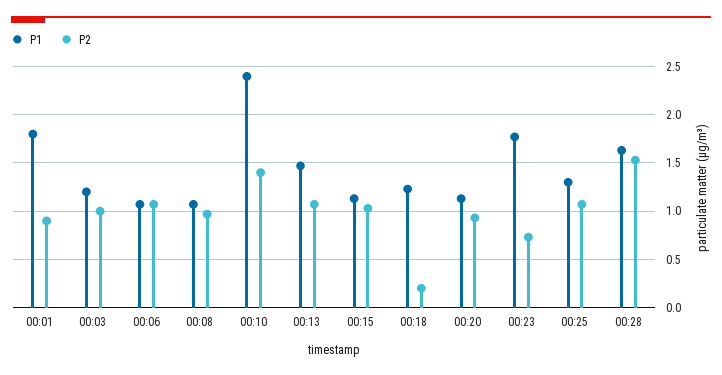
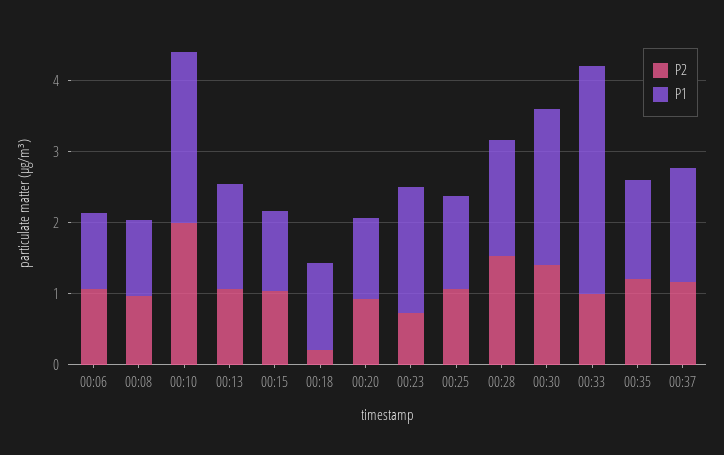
P1, 00:01: 1.8 -> none
P2, 00:01: 0.9 -> none
P1, 00:03: 1.2 -> none
P2, 00:03: 1 -> none
P2, 00:10: 1.4 -> 2
P2, 00:30: none -> 1.4
P1, 00:30: none -> 2.2
P2, 00:33: none -> 1
P1, 00:33: none -> 3.2
P2, 00:35: none -> 1.2
P1, 00:35: none -> 1.4
P2, 00:37: none -> 1.2
P1, 00:37: none -> 1.6

